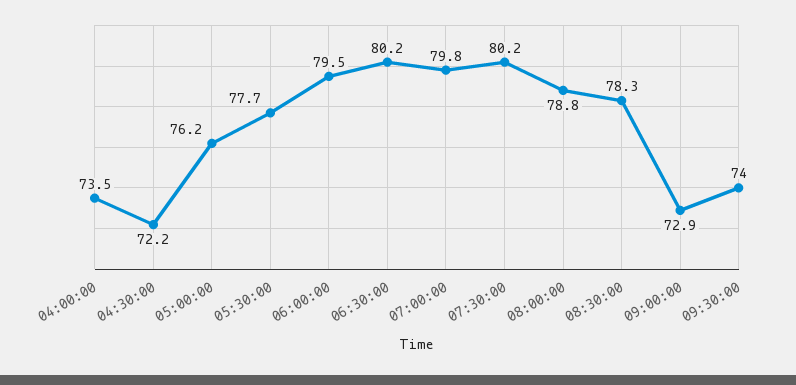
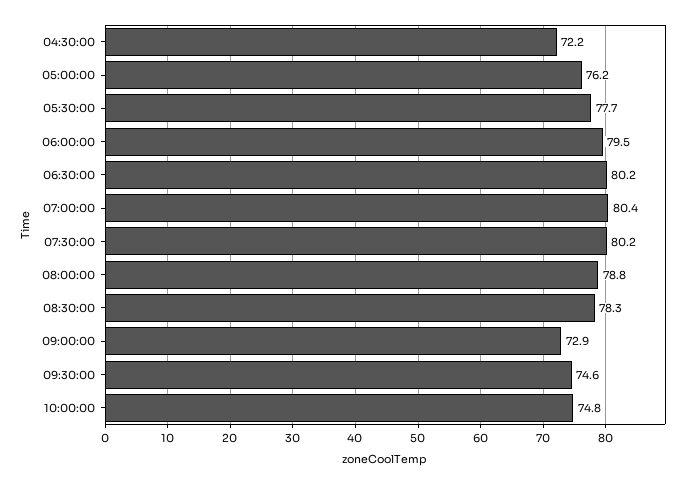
04:00:00: 73.5 -> none
07:00:00: 79.8 -> 80.4
09:30:00: 74 -> 74.6
10:00:00: none -> 74.8

